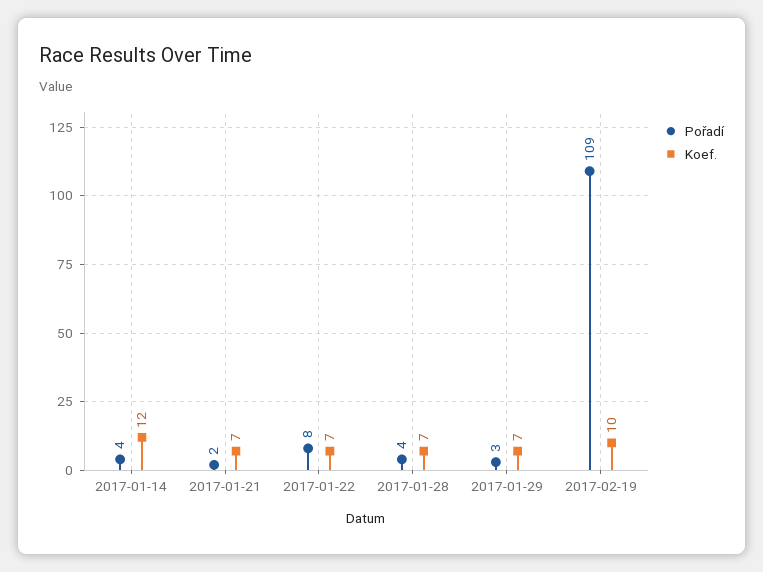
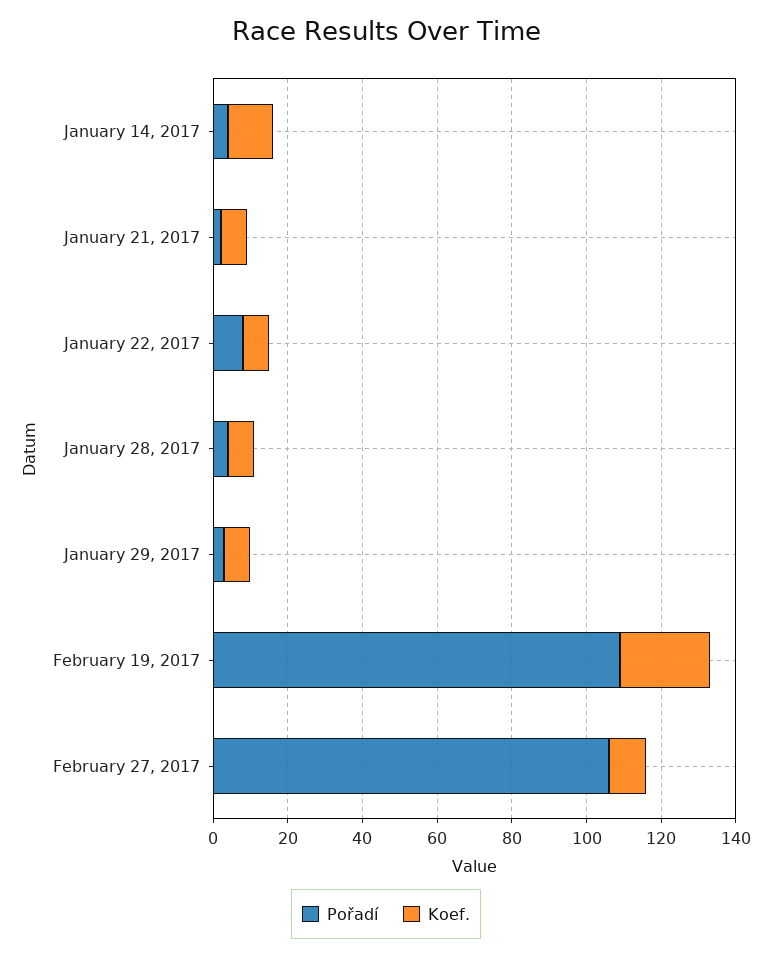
Koef., 2017-02-19: 10 -> 25
Pořadí, February 27, 2017: none -> 105
Koef., February 27, 2017: none -> 10

